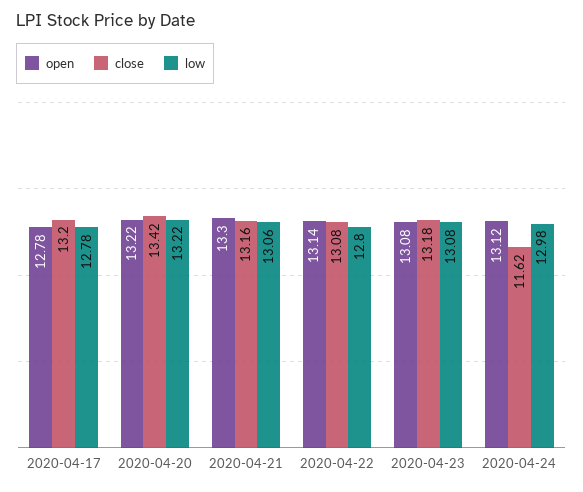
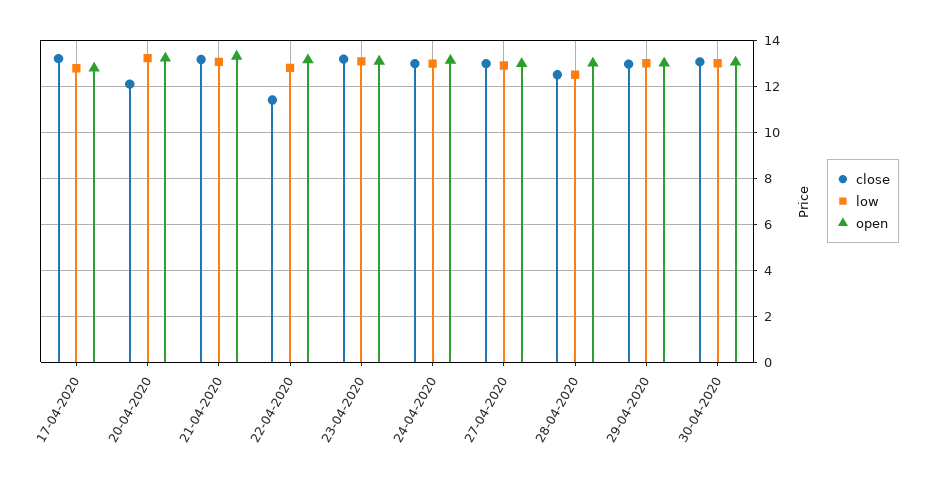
close, 2020-04-20: 13.42 -> 12
close, 2020-04-22: 13.08 -> 11.5
close, 2020-04-24: 11.62 -> 13
close, 27-04-2020: none -> 13
low, 27-04-2020: none -> 13
open, 27-04-2020: none -> 13
close, 28-04-2020: none -> 12.5
low, 28-04-2020: none -> 12.5
open, 28-04-2020: none -> 13
close, 29-04-2020: none -> 13
low, 29-04-2020: none -> 13
open, 29-04-2020: none -> 13
close, 30-04-2020: none -> 13
low, 30-04-2020: none -> 13
open, 30-04-2020: none -> 13

